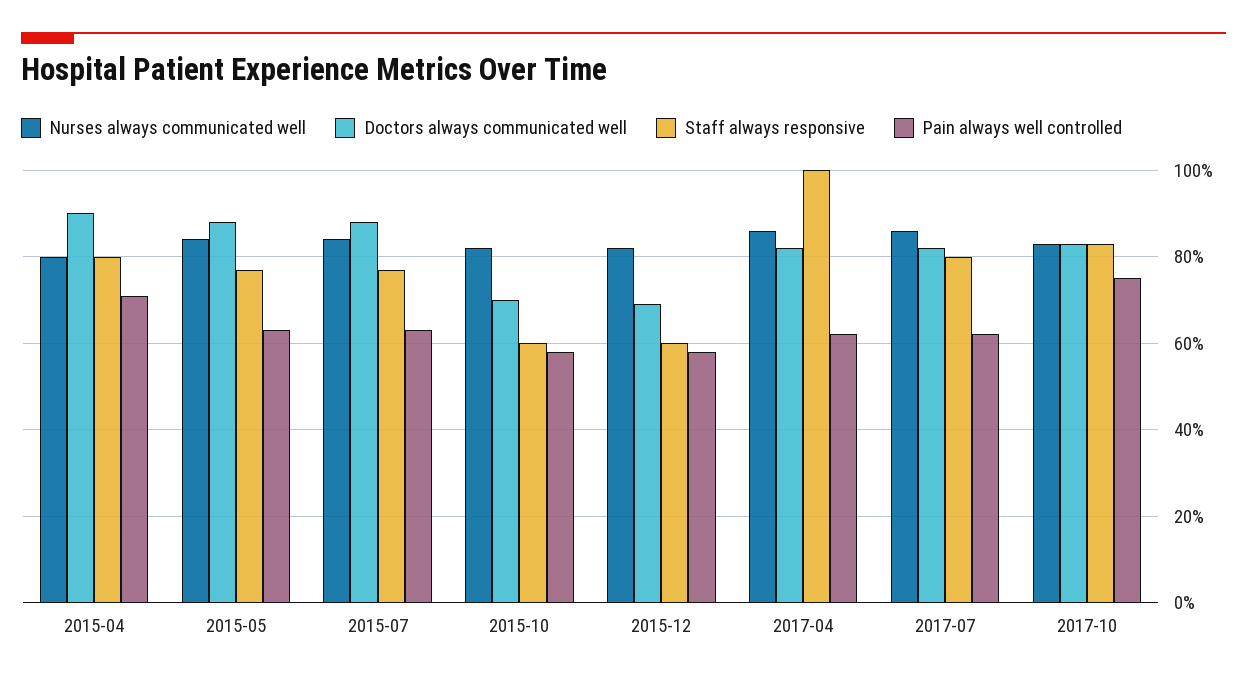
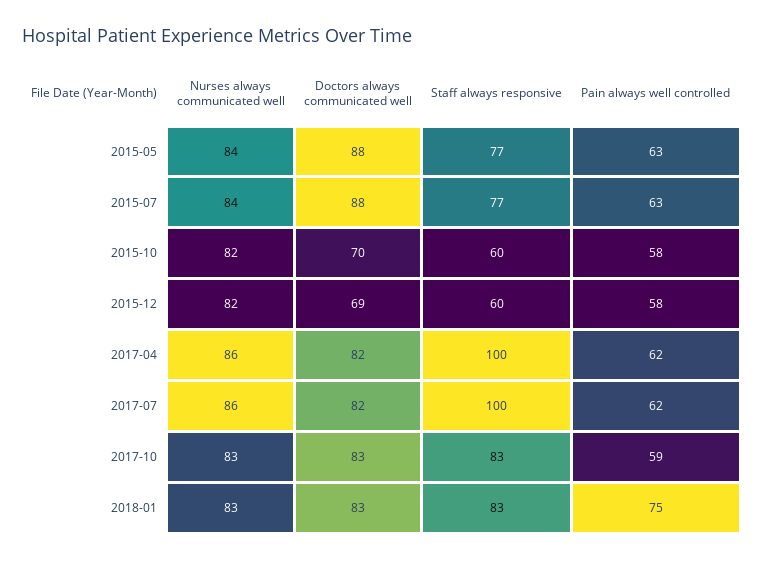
Nurses always communicated well, 2015-04: 80 -> none
Doctors always communicated well, 2015-04: 90 -> none
Staff always responsive, 2015-04: 80 -> none
Pain always well controlled, 2015-04: 70 -> none
Staff always responsive, 2017-07: 80 -> 100
Pain always well controlled, 2017-10: 75 -> 59
Nurses always communicated well, 2018-01: none -> 83
Doctors always communicated well, 2018-01: none -> 83
Staff always responsive, 2018-01: none -> 83
Pain always well controlled, 2018-01: none -> 75

